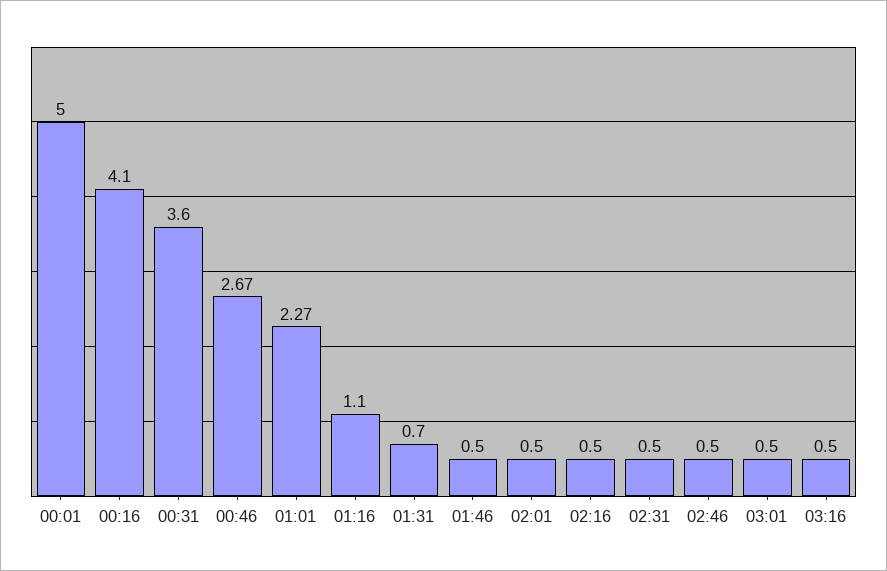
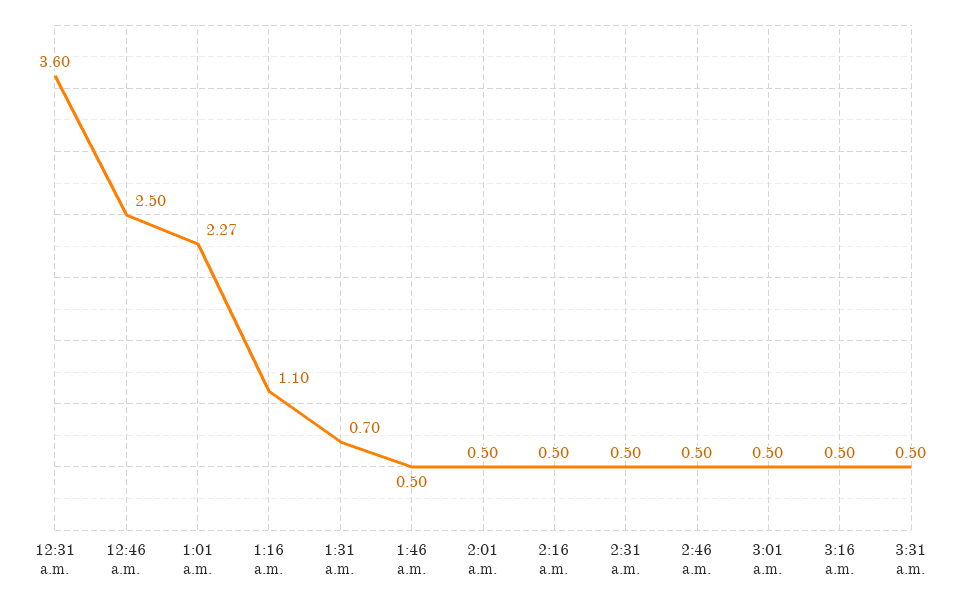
00:01: 5 -> none
00:16: 4.1 -> none
00:46: 2.67 -> 2.5
3:31 a.m.: none -> 0.5

